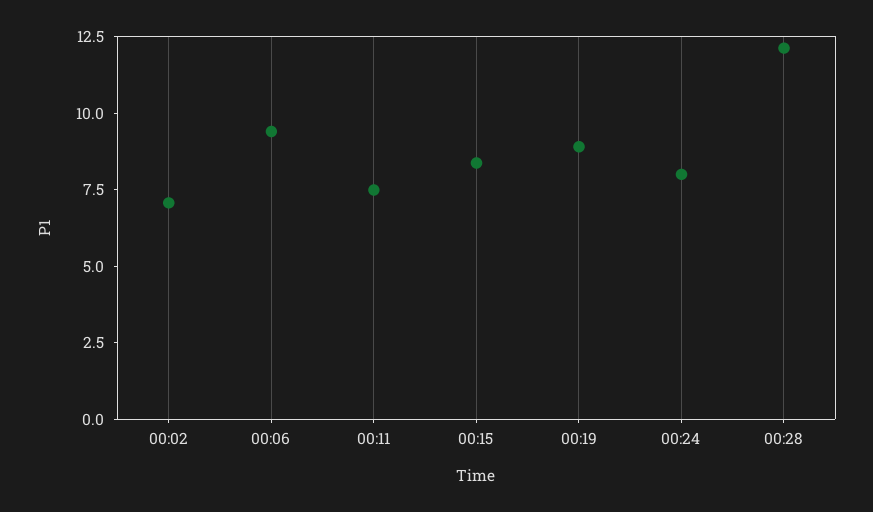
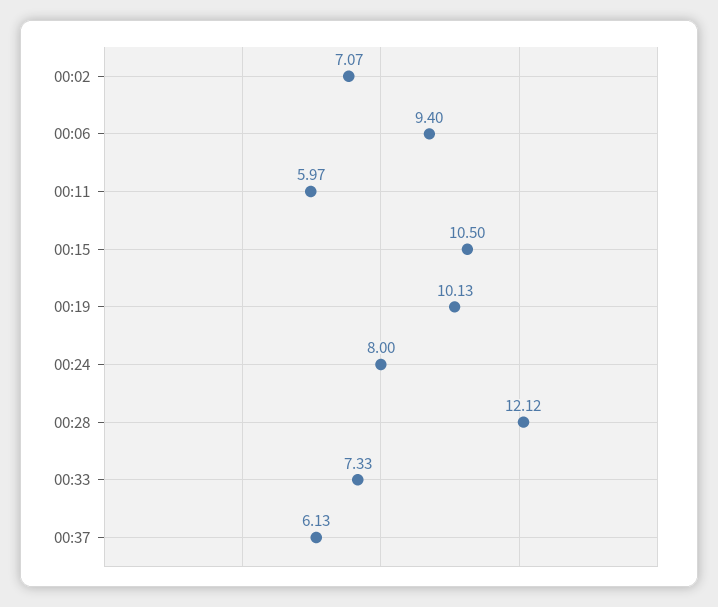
00:11: 7.5 -> 5.97
00:15: 8.5 -> 10.5
00:19: 9 -> 10.13
00:33: none -> 7.33
00:37: none -> 6.13

